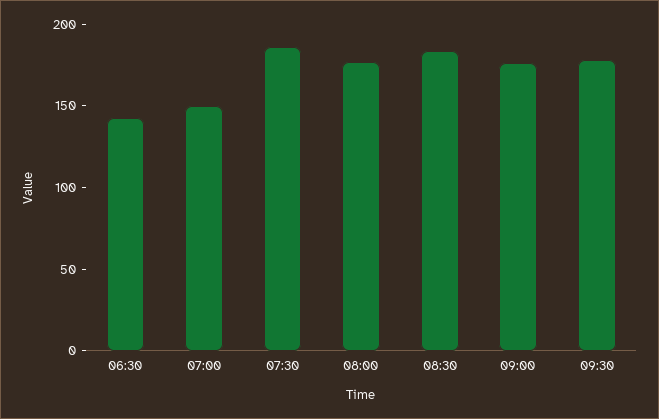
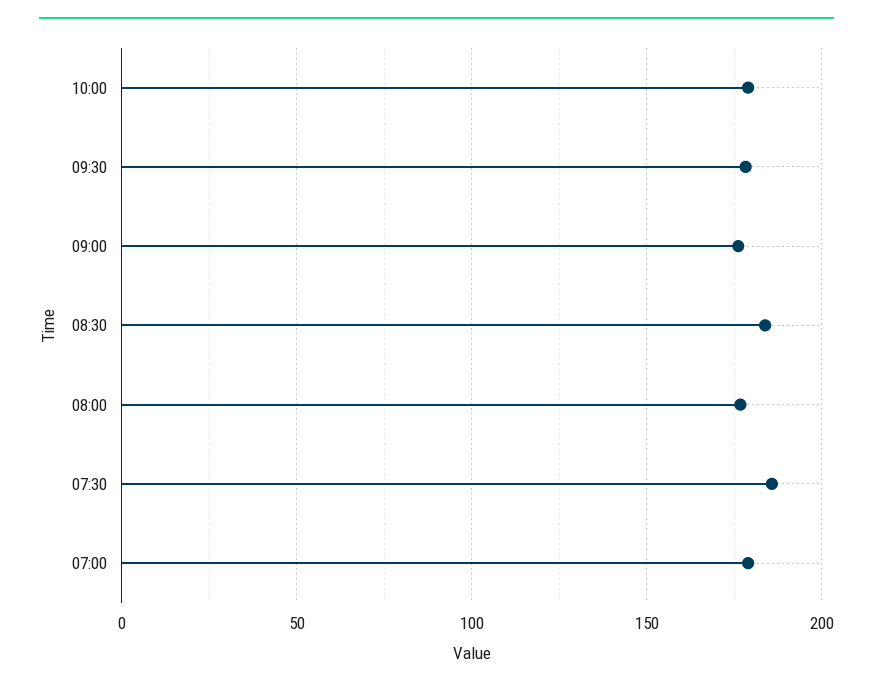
06:30: 140 -> none
07:00: 150 -> 180
10:00: none -> 180

